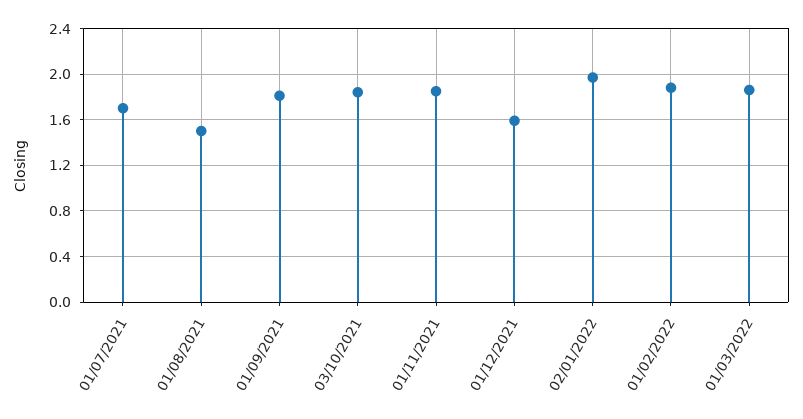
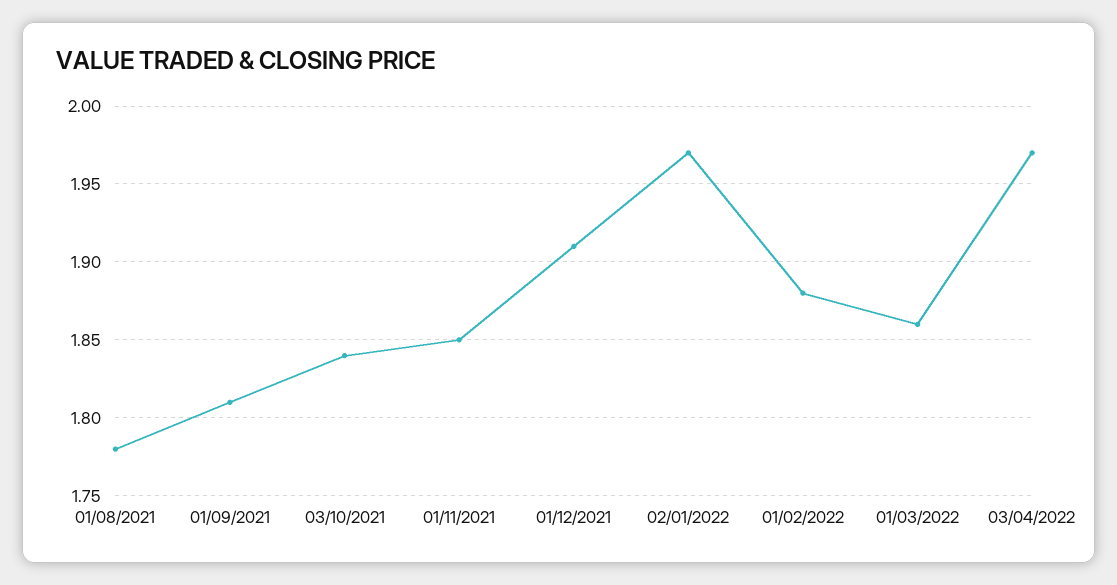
01/07/2021: 1.7 -> none
01/08/2021: 1.5 -> 1.78
01/12/2021: 1.6 -> 1.91
03/04/2022: none -> 1.97

